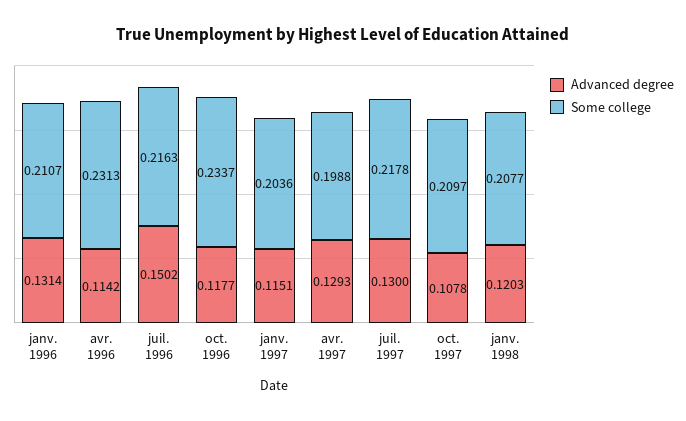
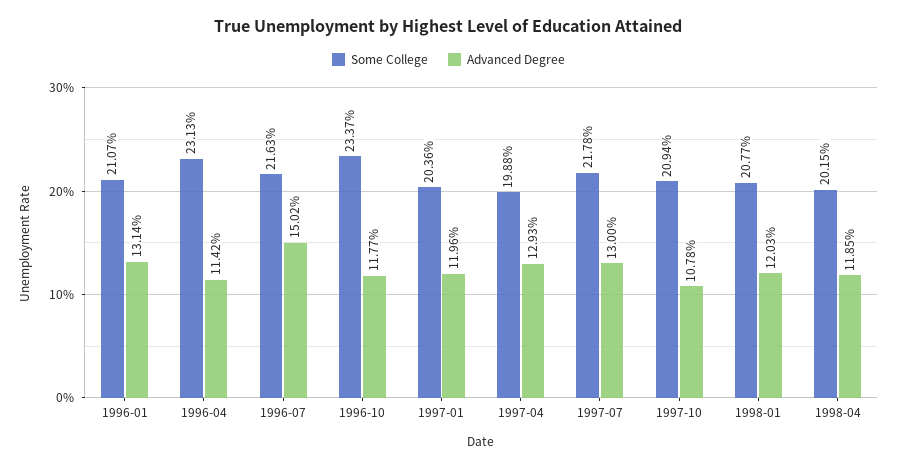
Advanced degree, janv. 1997: 0.1151 -> 0.1196
Some college, oct. 1997: 0.2097 -> 0.2094
Some college, 1998-04: none -> 0.2015
Advanced degree, 1998-04: none -> 0.1185

